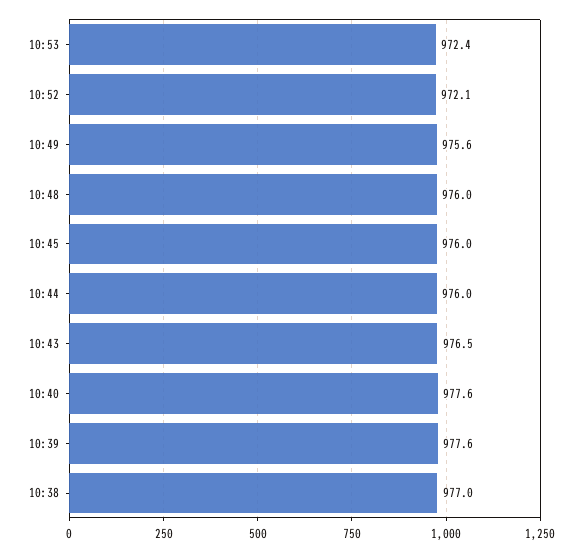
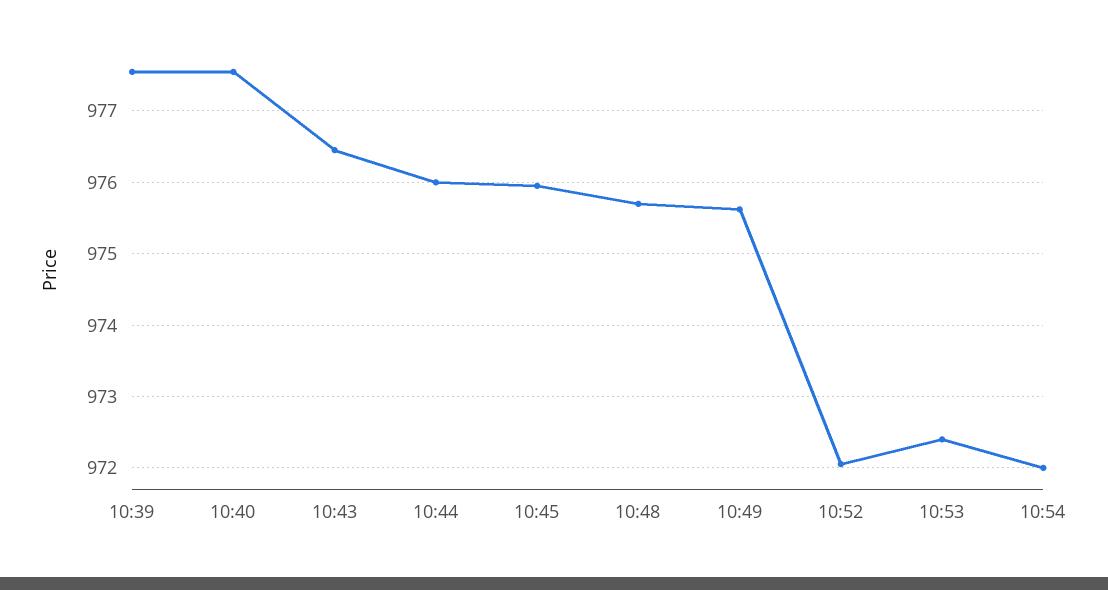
10:48: 976 -> 975.7
10:38: 977 -> none
10:54: none -> 972

